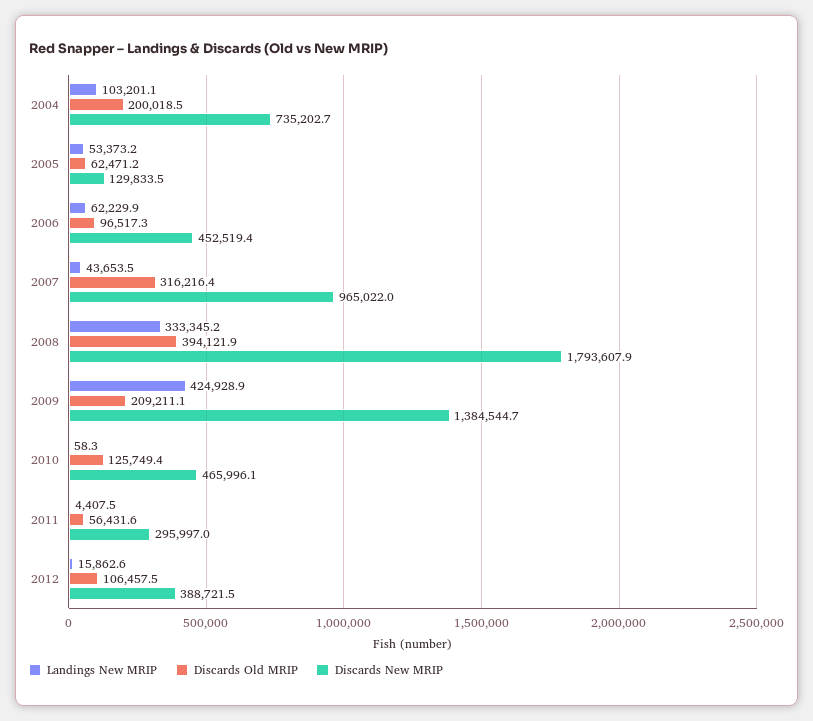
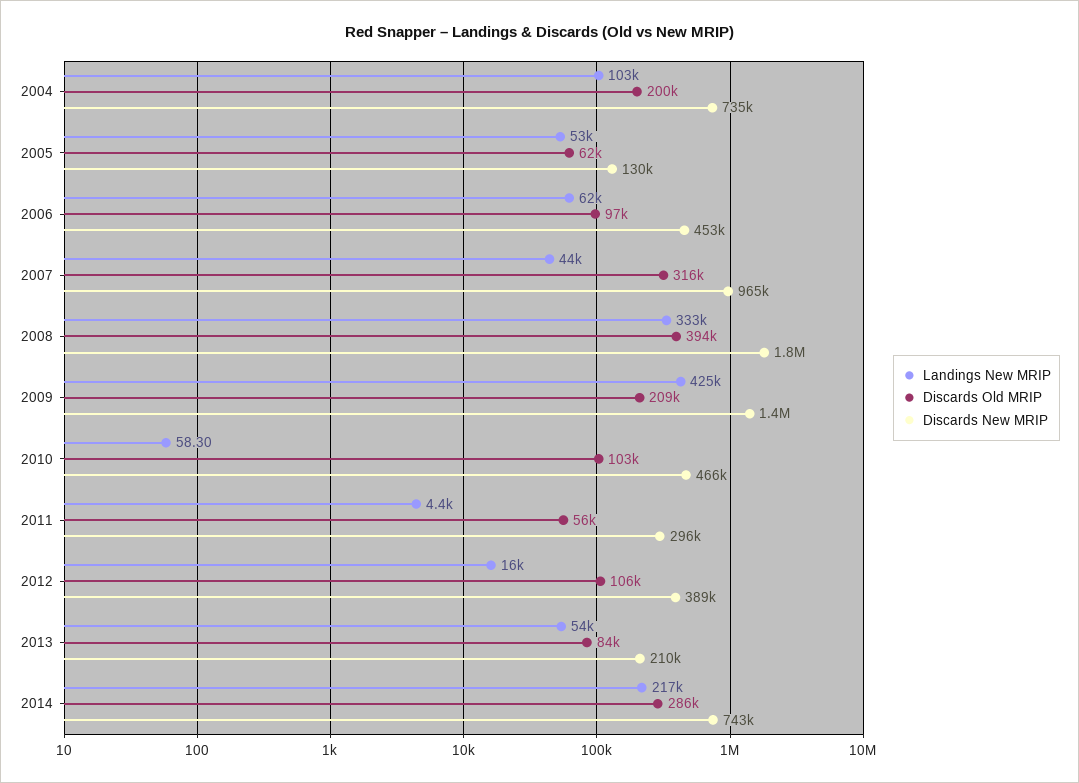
Discards Old MRIP, 2010: 125749.4 -> 103000
Landings New MRIP, 2013: none -> 54000
Discards Old MRIP, 2013: none -> 84000
Discards New MRIP, 2013: none -> 210000
Landings New MRIP, 2014: none -> 217000
Discards Old MRIP, 2014: none -> 286000
Discards New MRIP, 2014: none -> 743000

